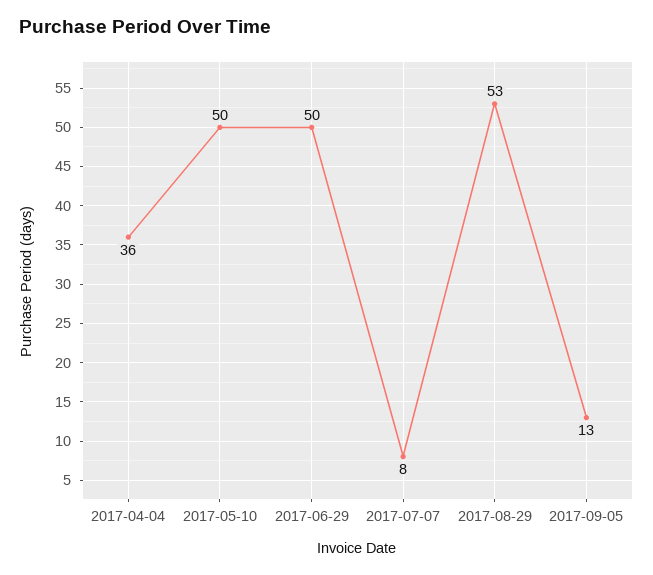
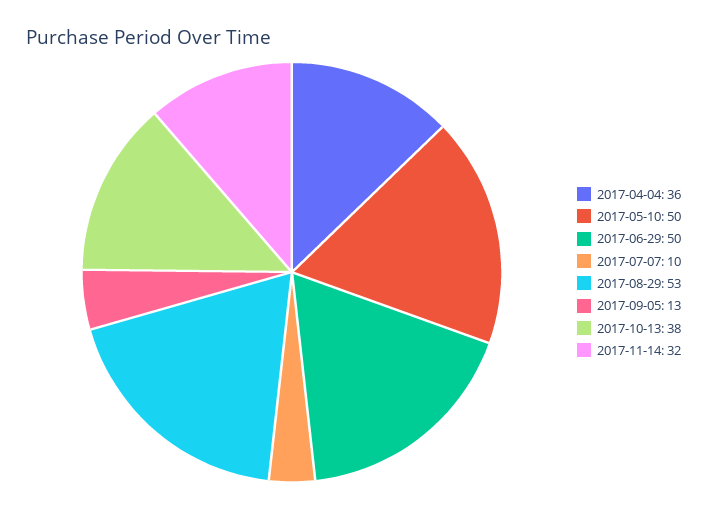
2017-07-07: 8 -> 10
2017-10-13: none -> 38
2017-11-14: none -> 32

